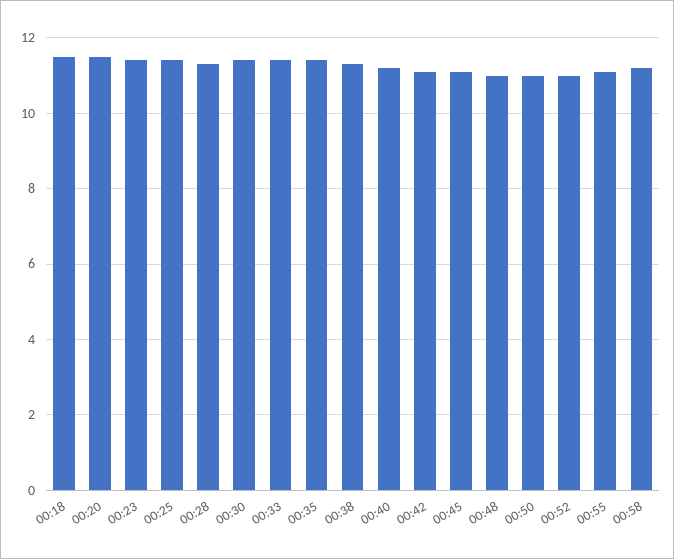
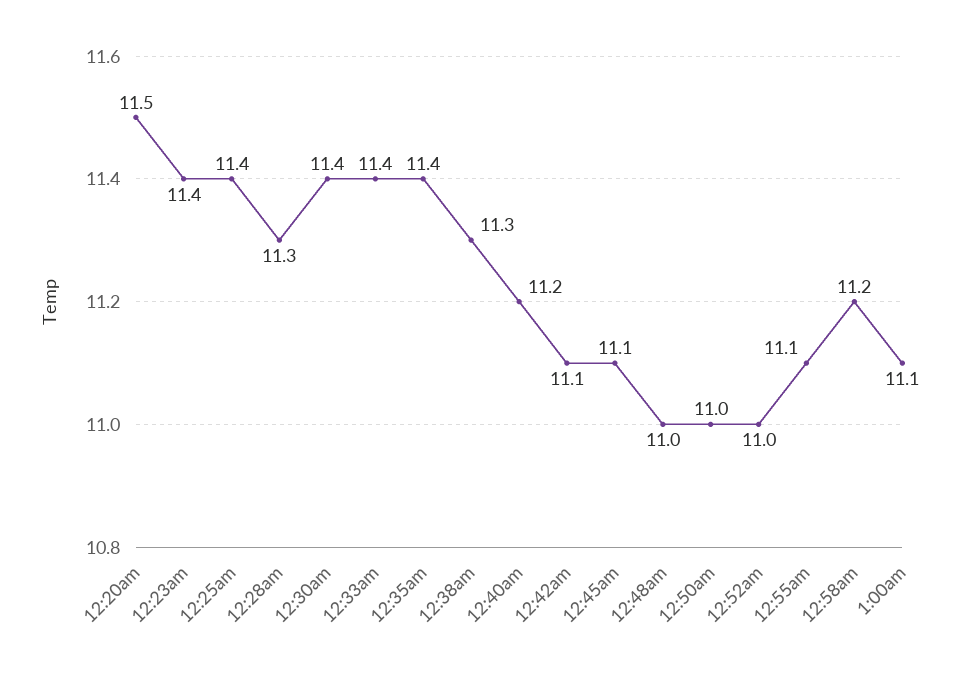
00:18: 11.5 -> none
1:00am: none -> 11.1

